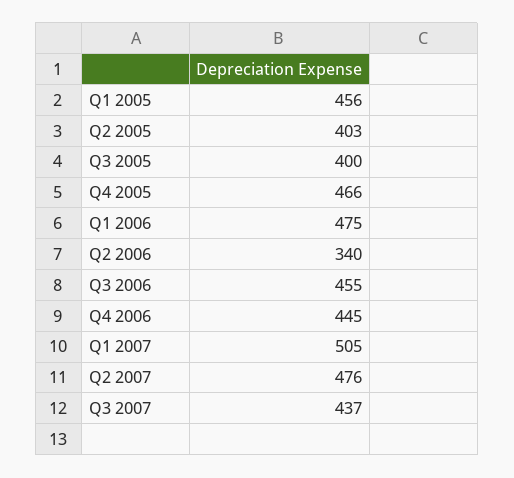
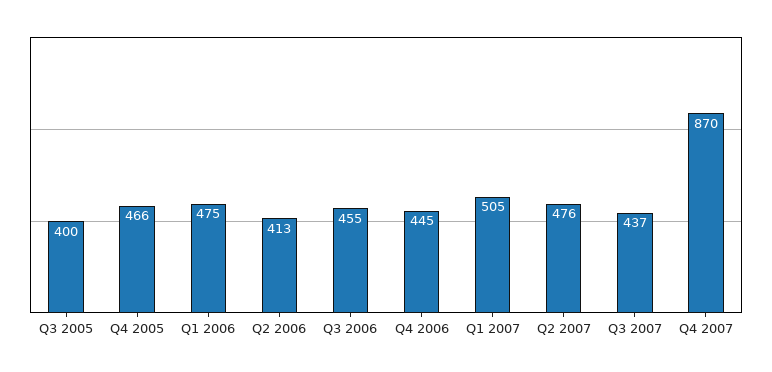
Q1 2005: 456 -> none
Q2 2005: 403 -> none
Q2 2006: 340 -> 413
Q4 2007: none -> 870

